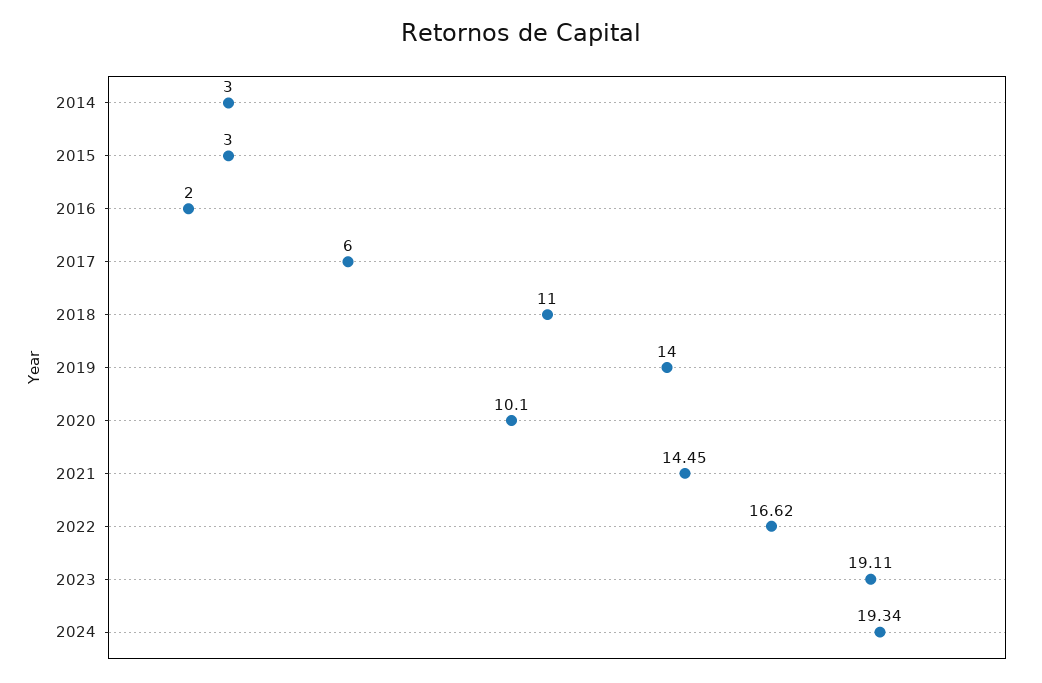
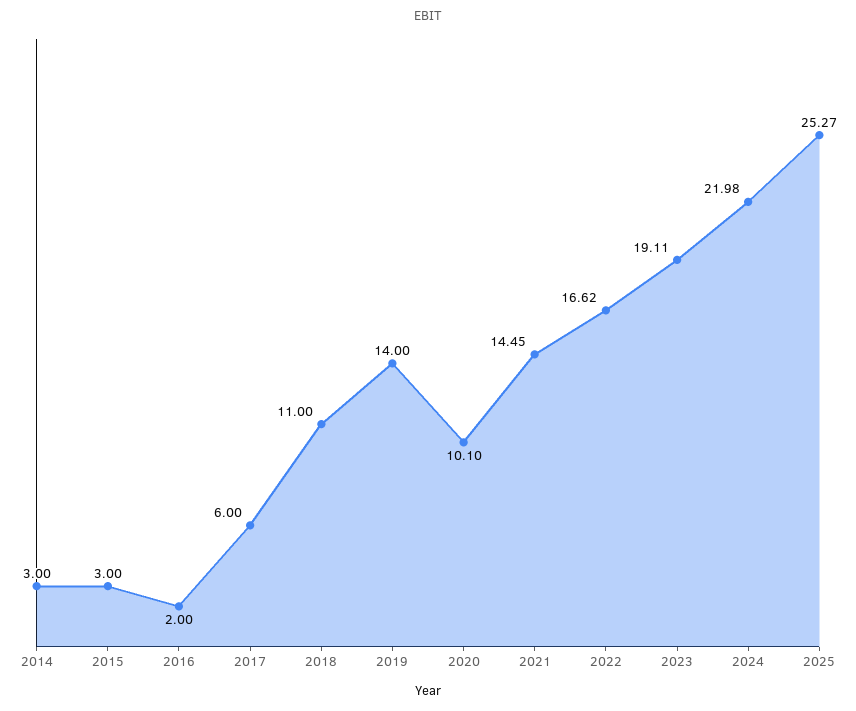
2024: 19.34 -> 21.98
2025: none -> 25.27

